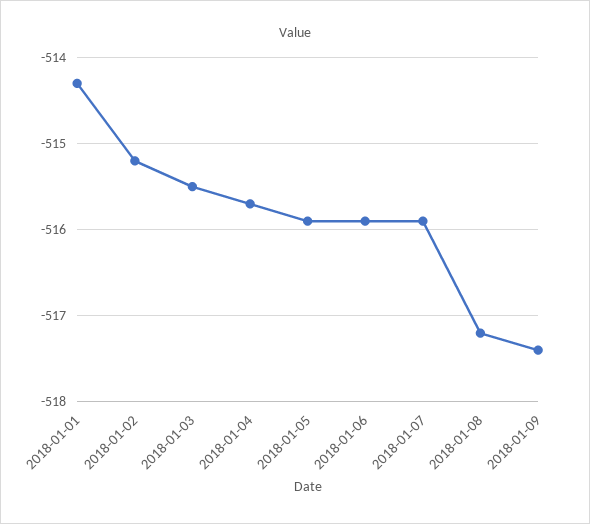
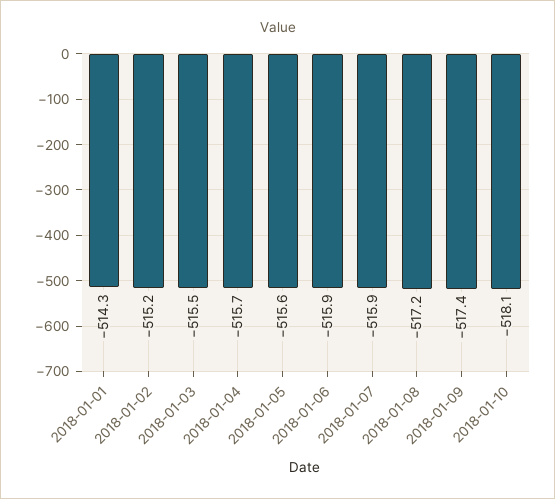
2018-01-05: -515.9 -> -515.6
2018-01-10: none -> -518.1

